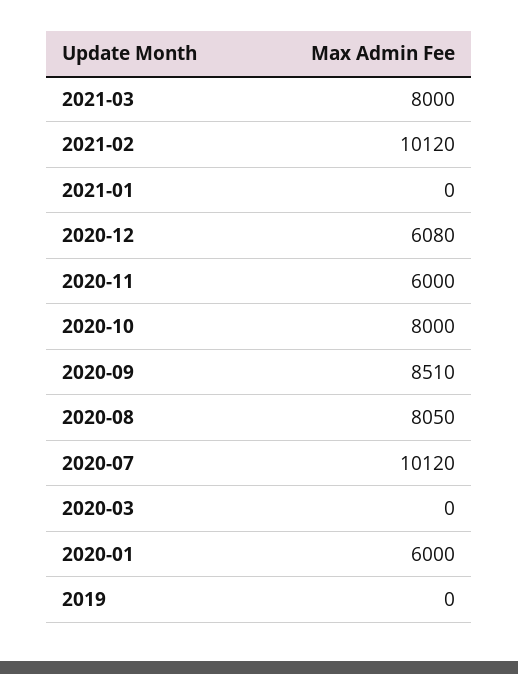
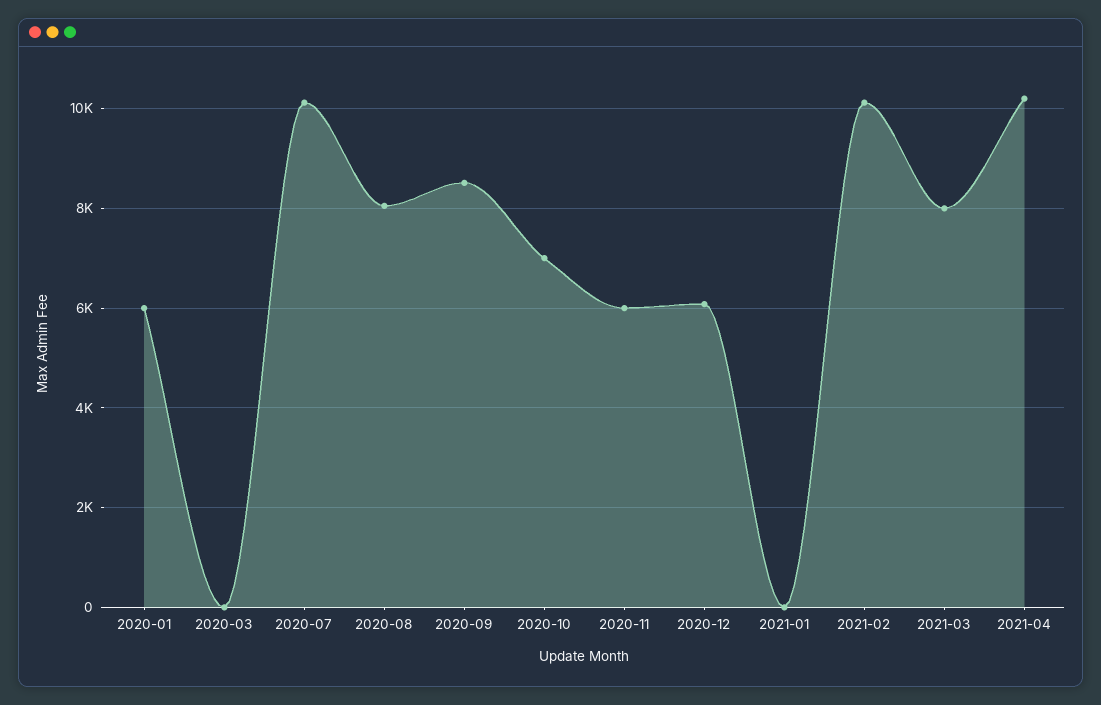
2020-10: 8000 -> 7000
2019: 0 -> none
2021-04: none -> 10200

